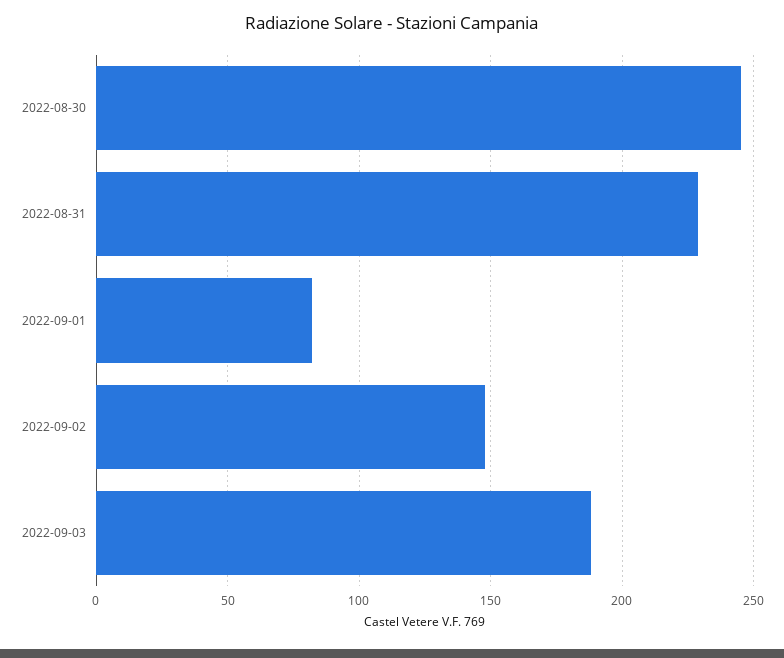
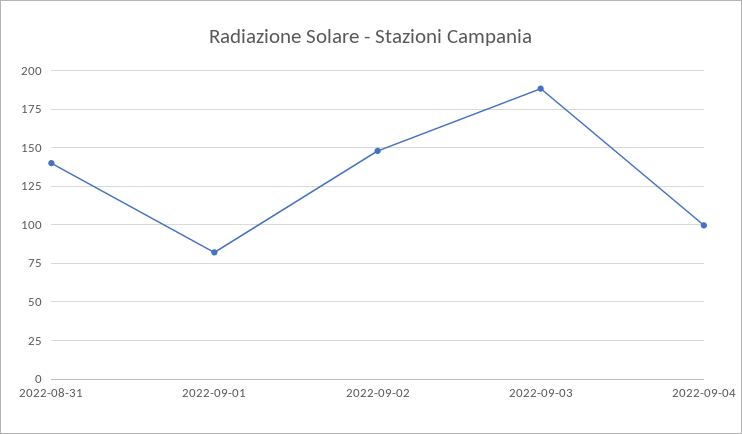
2022-08-30: 245 -> none
2022-08-31: 230 -> 140
2022-09-04: none -> 100

